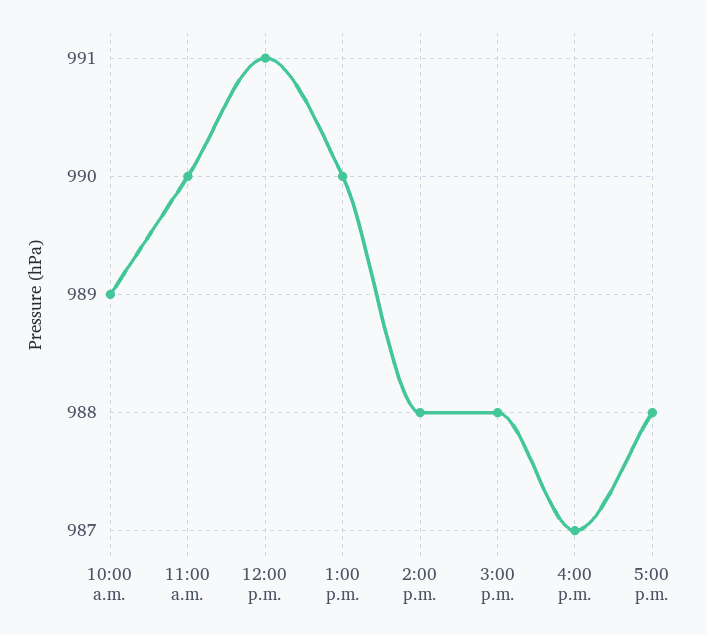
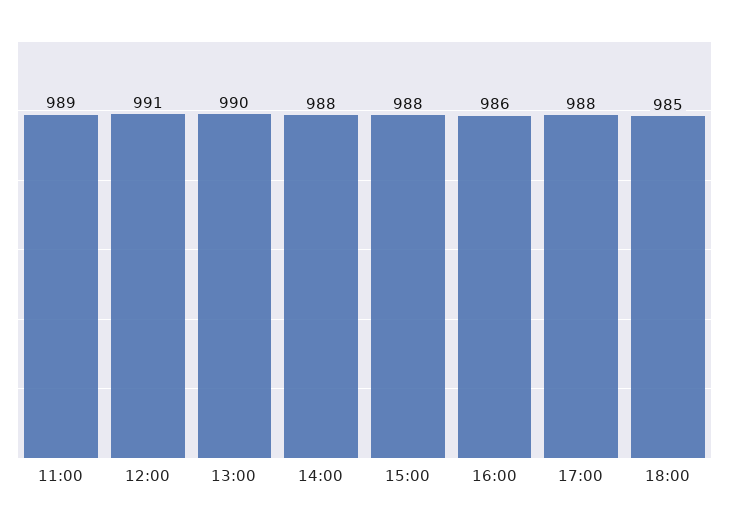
10:00 a.m.: 989 -> none
11:00 a.m.: 990 -> 989
4:00 p.m.: 987 -> 986
18:00: none -> 985

